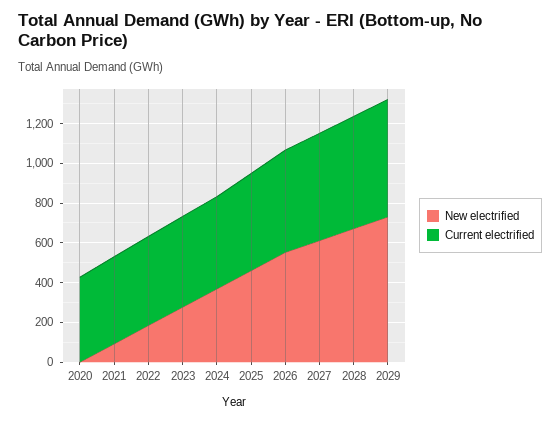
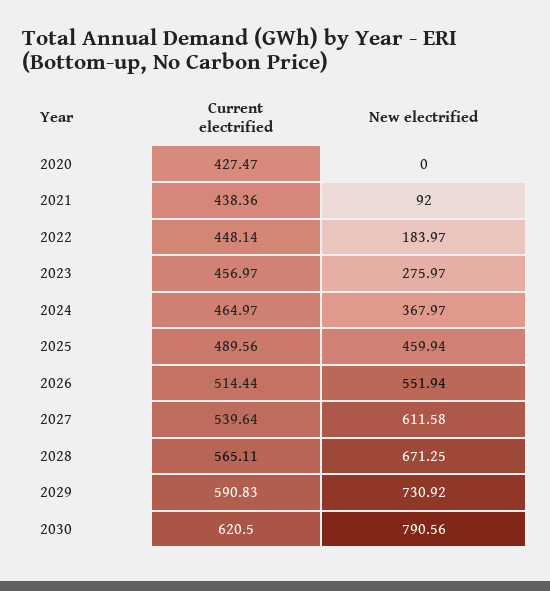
Current electrified, 2030: none -> 620.5
New electrified, 2030: none -> 790.56

